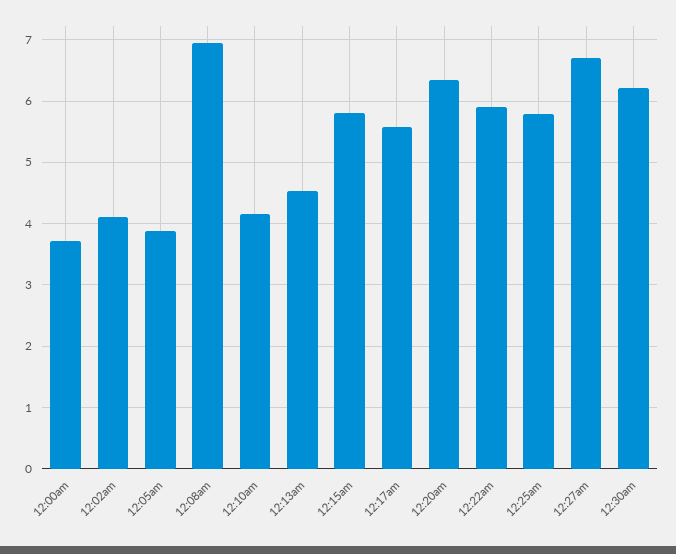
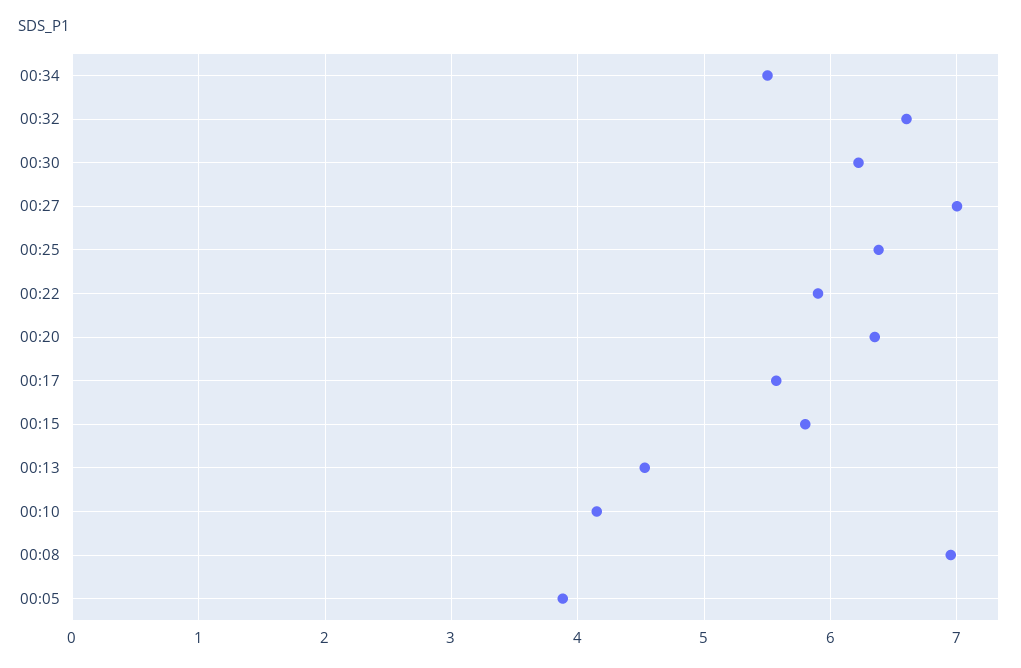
12:00am: 3.7 -> none
12:02am: 4.1 -> none
12:25am: 5.8 -> 6.4
12:27am: 6.7 -> 7
00:34: none -> 5.5
00:32: none -> 6.6

